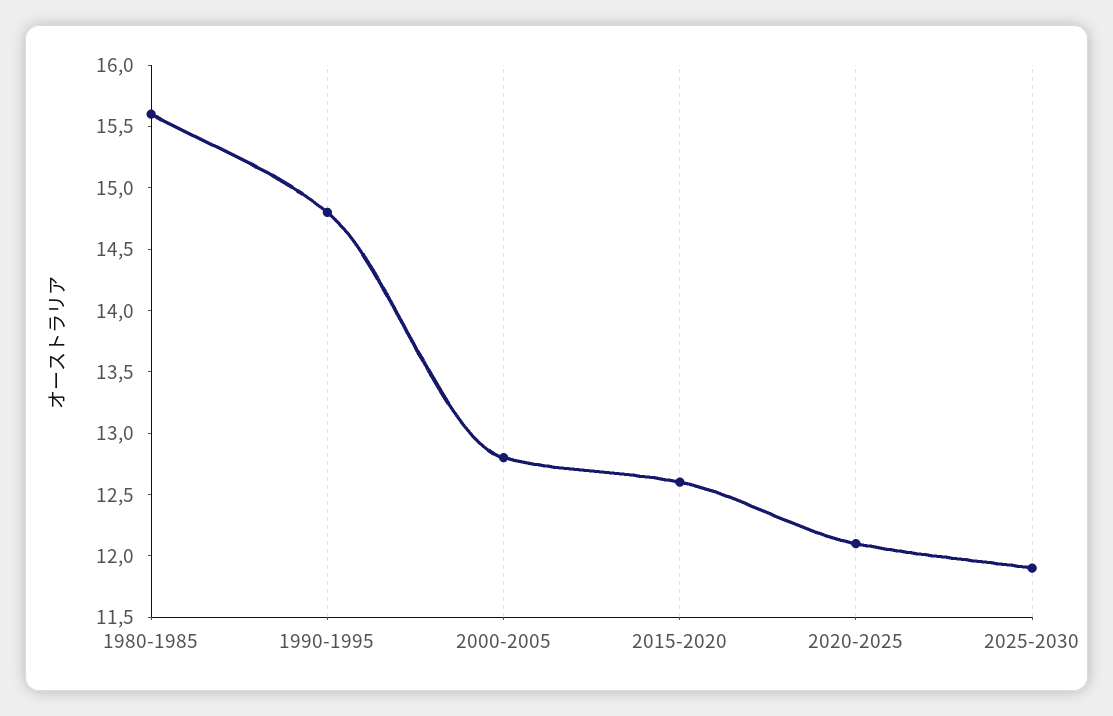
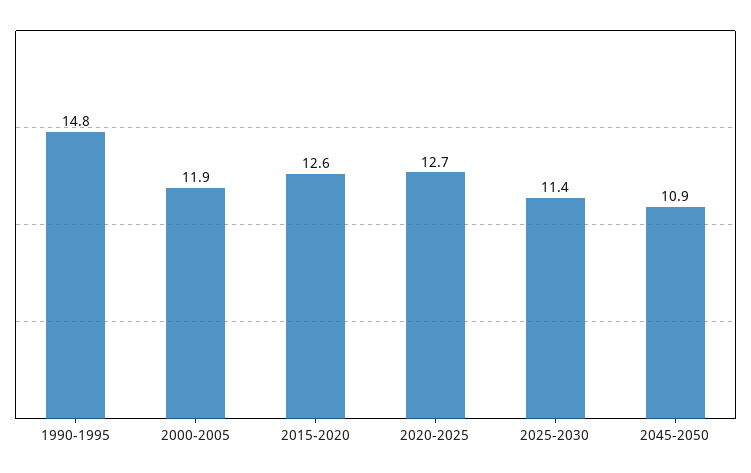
1980-1985: 15.6 -> none
2000-2005: 12.8 -> 11.9
2020-2025: 12.1 -> 12.7
2025-2030: 11.9 -> 11.4
2045-2050: none -> 10.9

